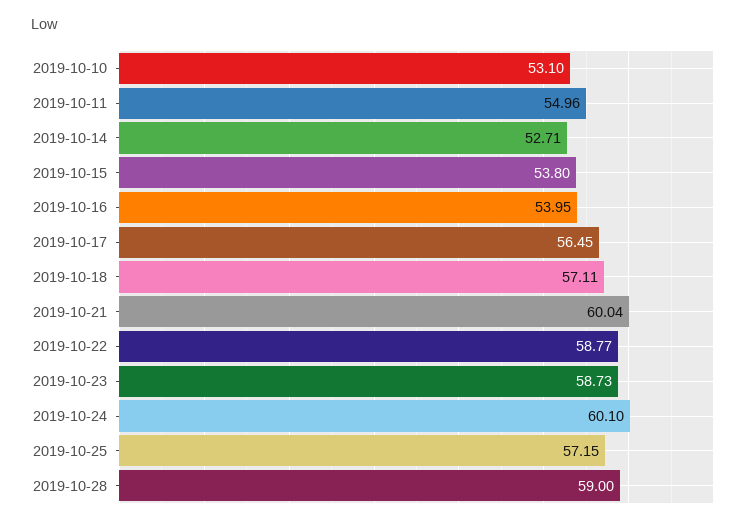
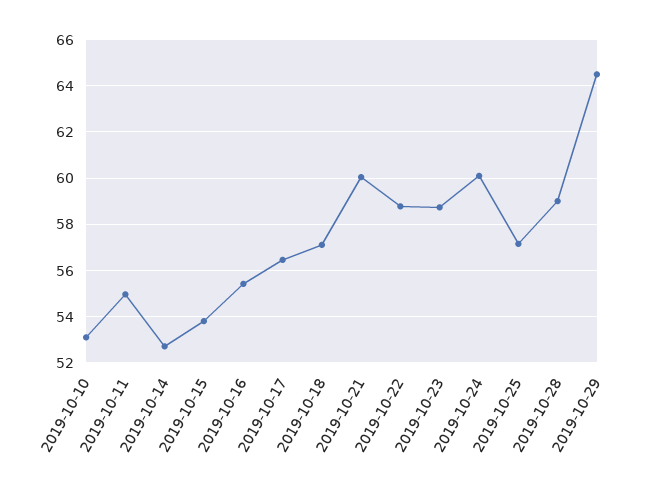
2019-10-16: 53.95 -> 55.5
2019-10-29: none -> 64.5

